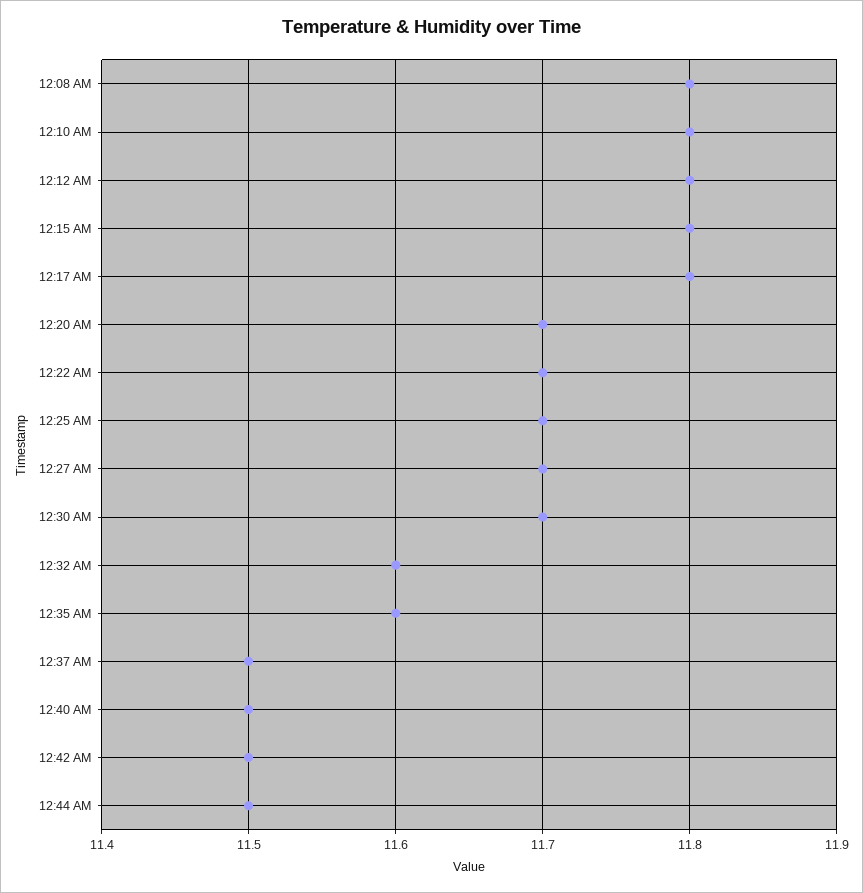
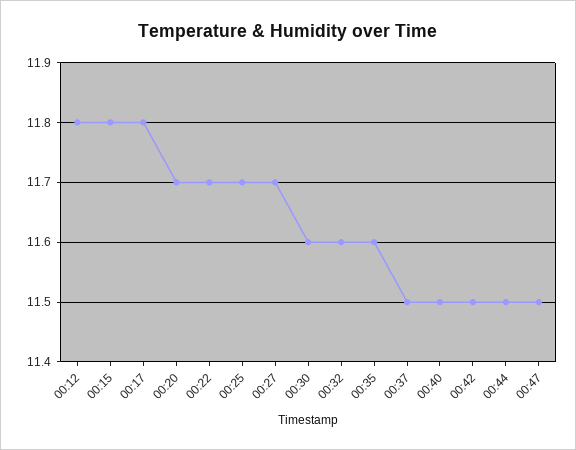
12:08 AM: 11.8 -> none
12:10 AM: 11.8 -> none
12:30 AM: 11.7 -> 11.6
00:47: none -> 11.5

